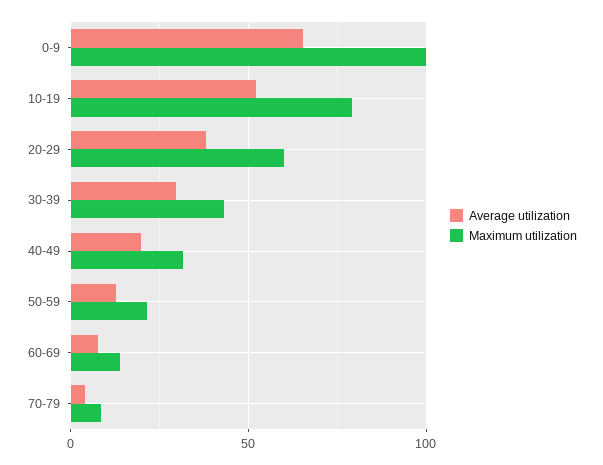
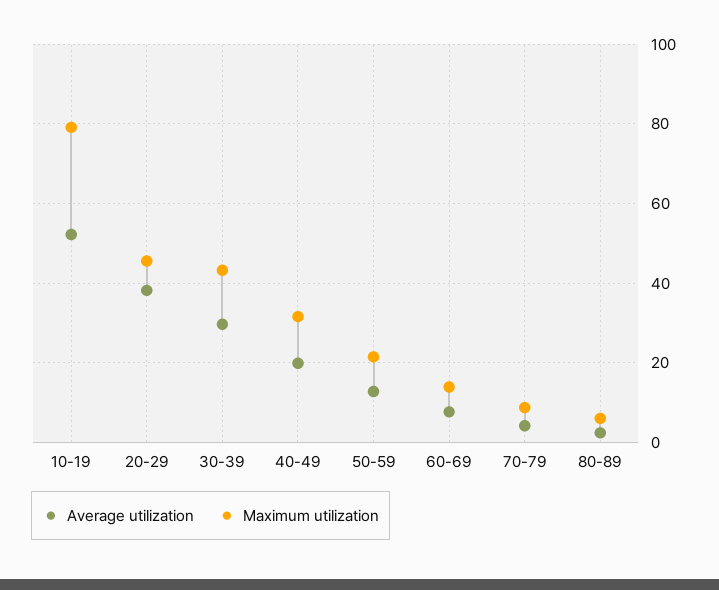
Average utilization, 0-9: 65 -> none
Maximum utilization, 0-9: 100 -> none
Maximum utilization, 20-29: 60 -> 46
Average utilization, 80-89: none -> 2
Maximum utilization, 80-89: none -> 6

